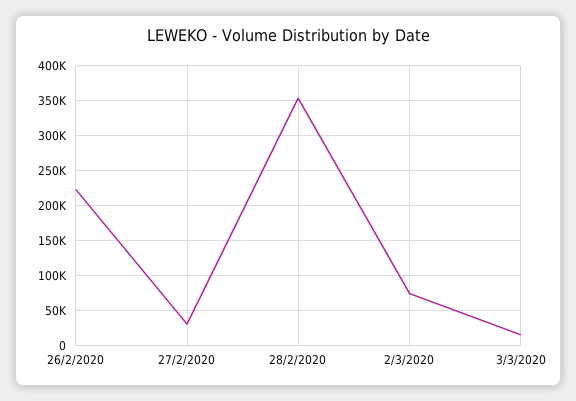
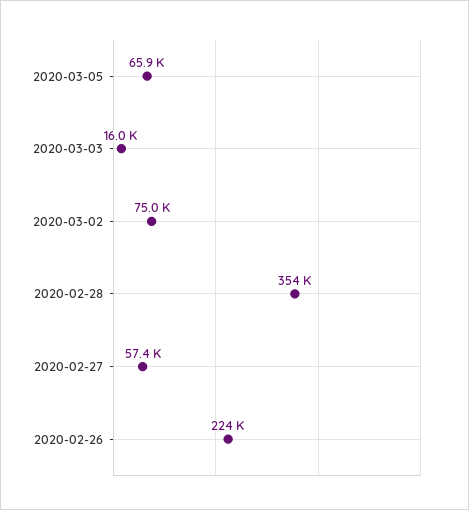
27/2/2020: 30000 -> 57400
2020-03-05: none -> 65900

